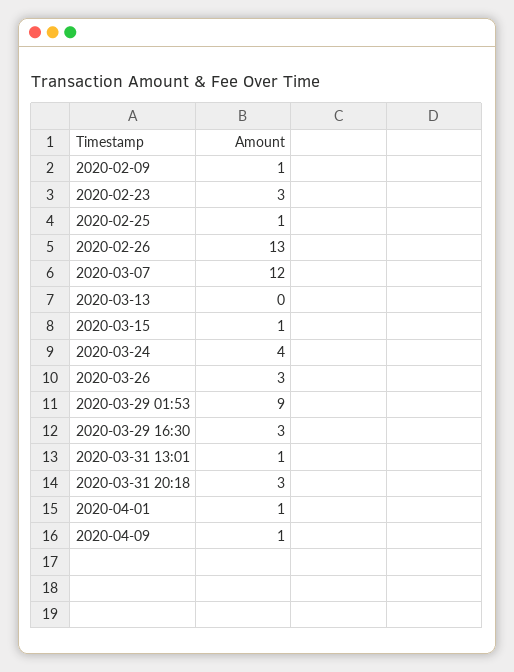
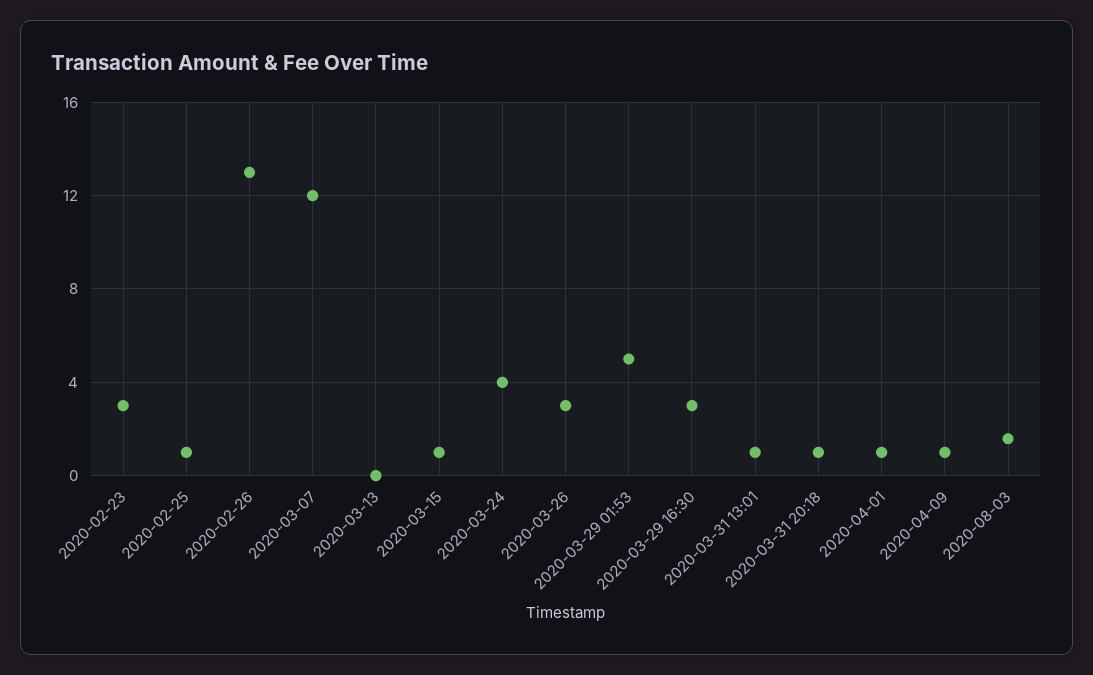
2020-02-09: 1 -> none
2020-03-29 01:53: 9 -> 5
2020-03-31 20:18: 3 -> 1
2020-08-03: none -> 1.5

